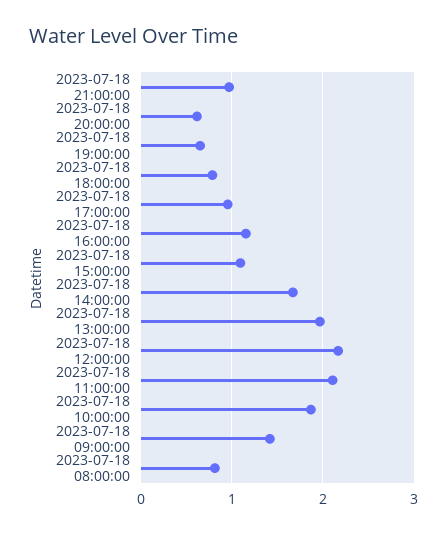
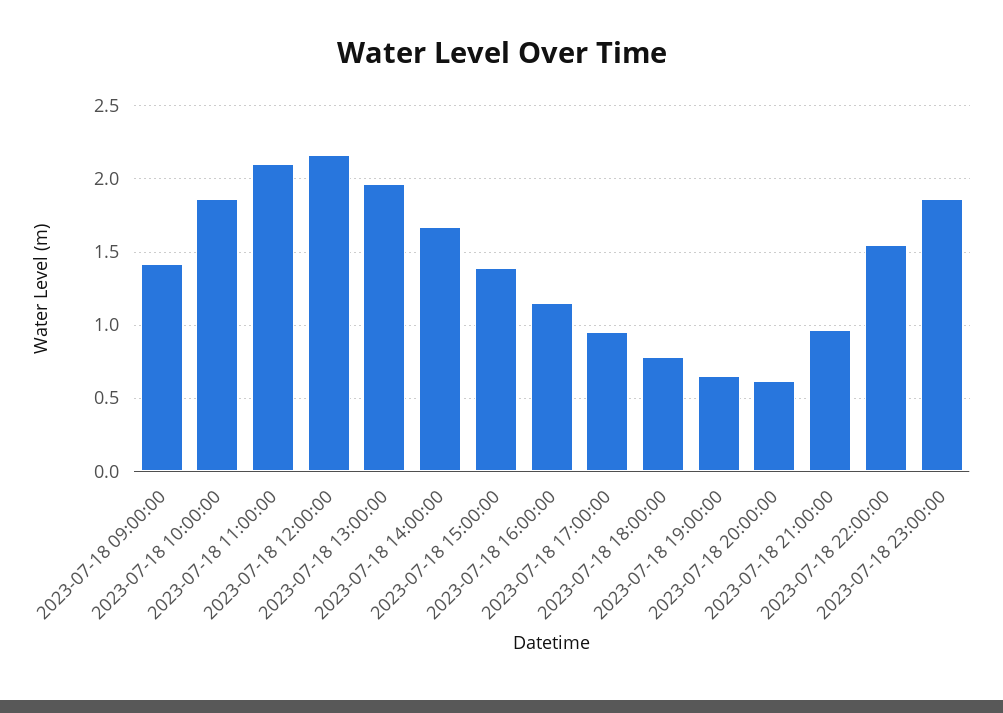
2023-07-18 15:00:00: 1.1 -> 1.4
2023-07-18 08:00:00: 0.8 -> none
2023-07-18 22:00:00: none -> 1.55
2023-07-18 23:00:00: none -> 1.85

